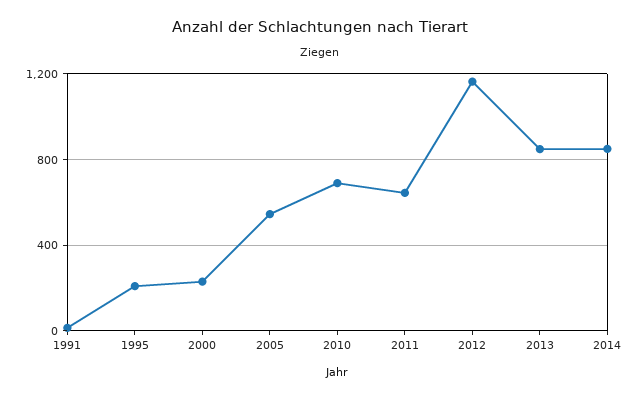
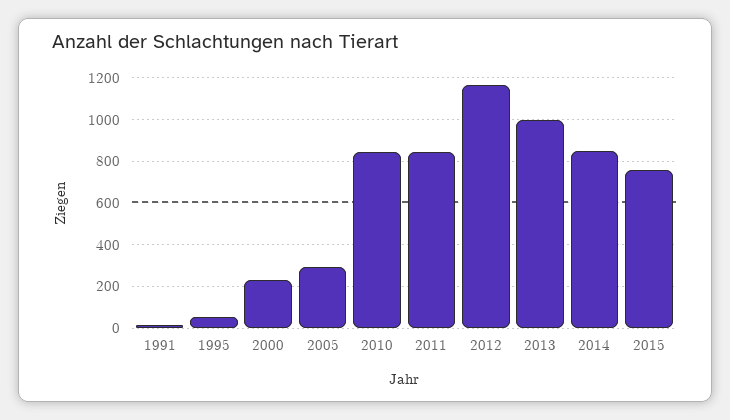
1995: 200 -> 50
2005: 550 -> 300
2010: 700 -> 850
2011: 650 -> 850
2013: 850 -> 1000
2015: none -> 750

